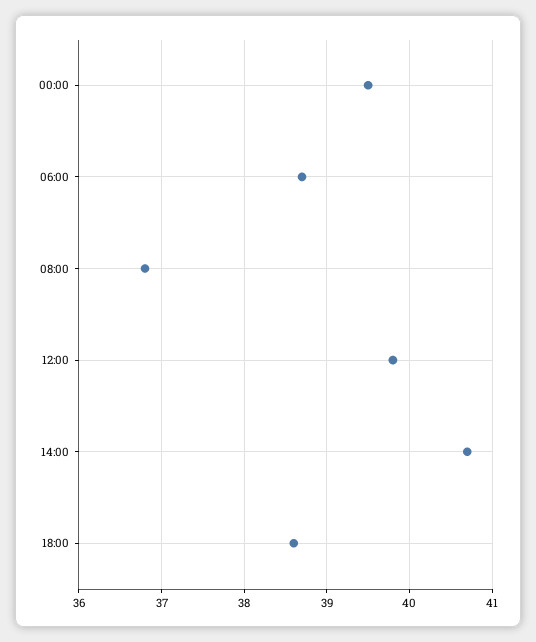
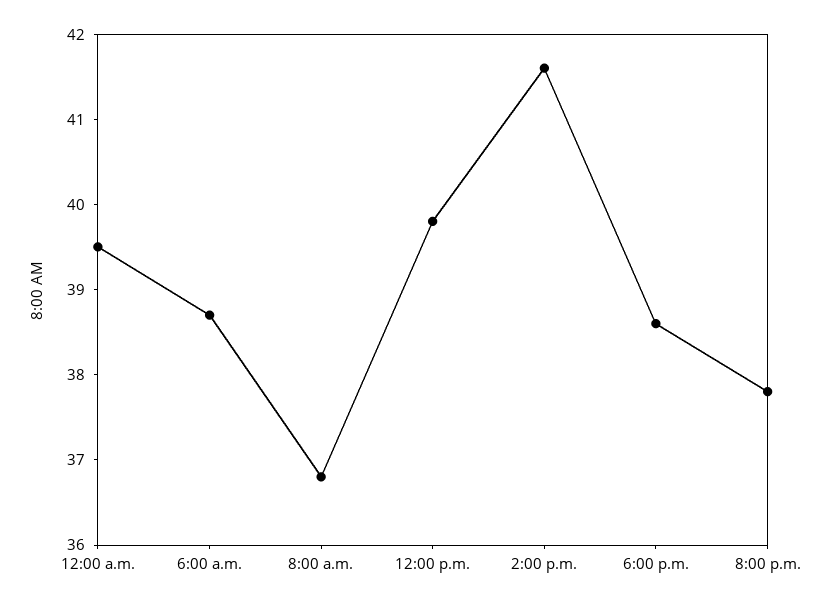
14:00: 40.7 -> 41.6
8:00 p.m.: none -> 37.8

